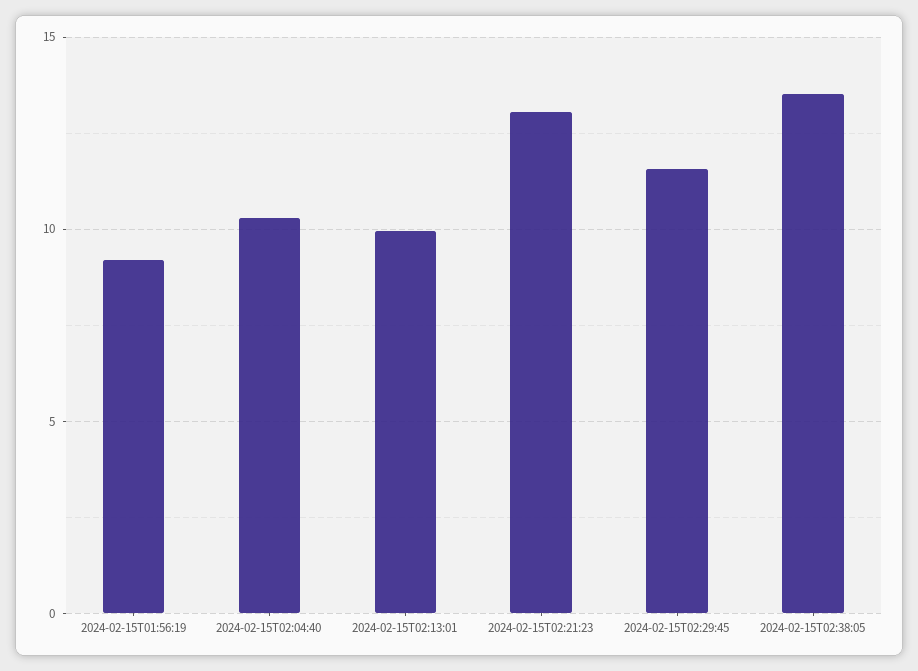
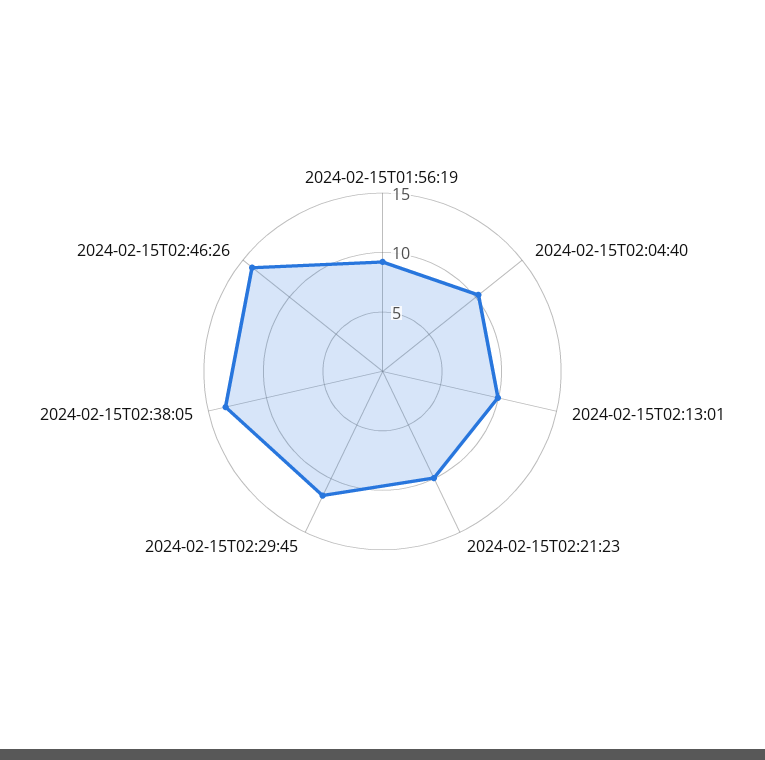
2024-02-15T02:21:23: 13 -> 10
2024-02-15T02:46:26: none -> 14

